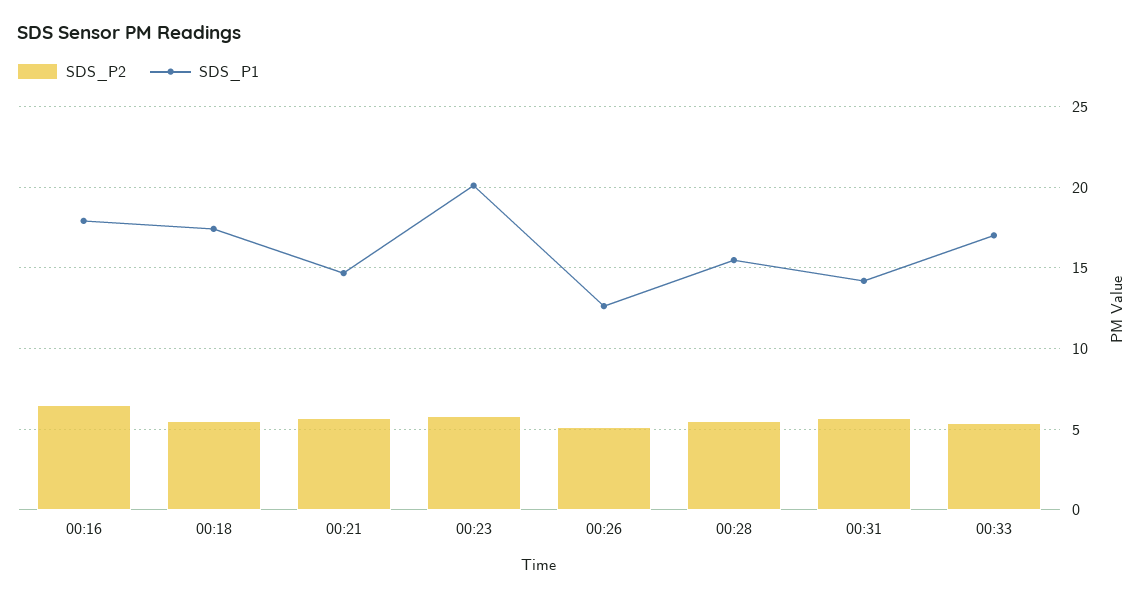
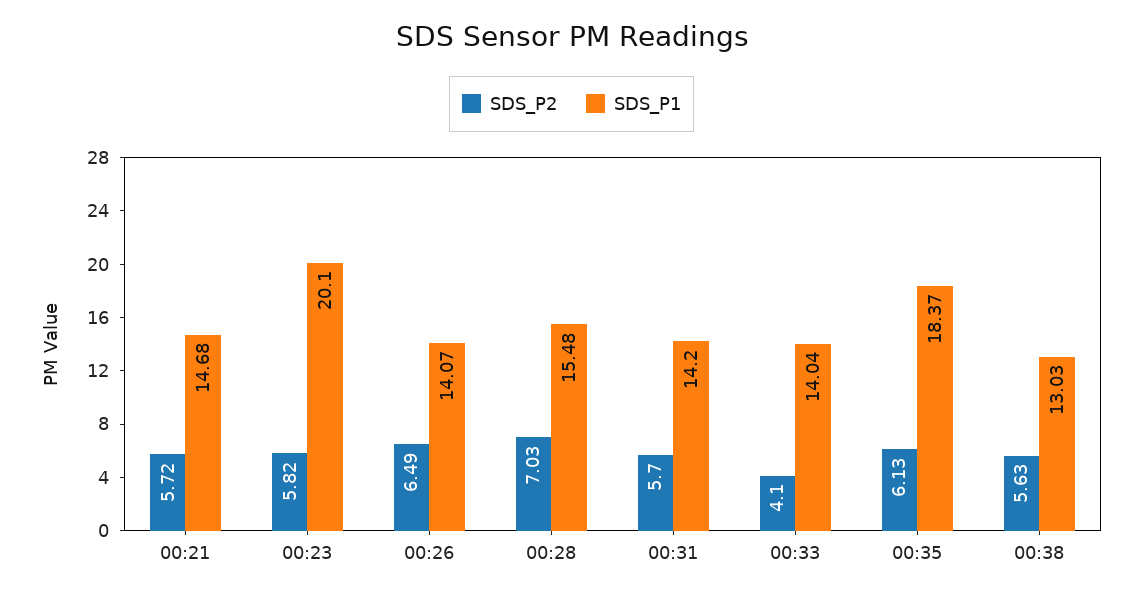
SDS_P2, 00:16: 6.5 -> none
SDS_P1, 00:16: 18 -> none
SDS_P2, 00:18: 5.5 -> none
SDS_P1, 00:18: 17.5 -> none
SDS_P2, 00:26: 5 -> 6.49
SDS_P1, 00:26: 12.5 -> 14.07
SDS_P2, 00:28: 5.5 -> 7.03
SDS_P2, 00:33: 5.5 -> 4.1
SDS_P1, 00:33: 17 -> 14.04
SDS_P2, 00:35: none -> 6.13
SDS_P1, 00:35: none -> 18.37
SDS_P2, 00:38: none -> 5.63
SDS_P1, 00:38: none -> 13.03

